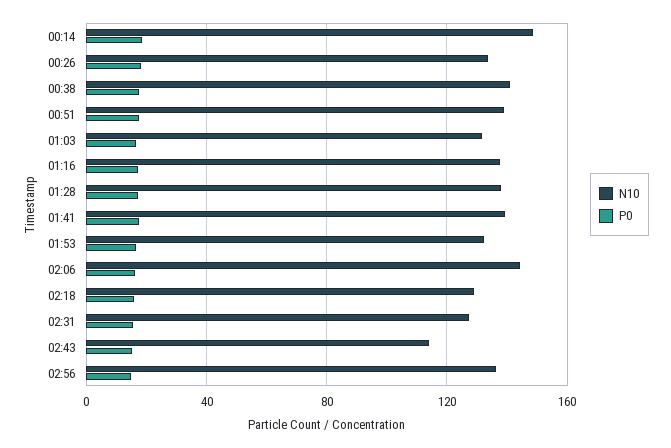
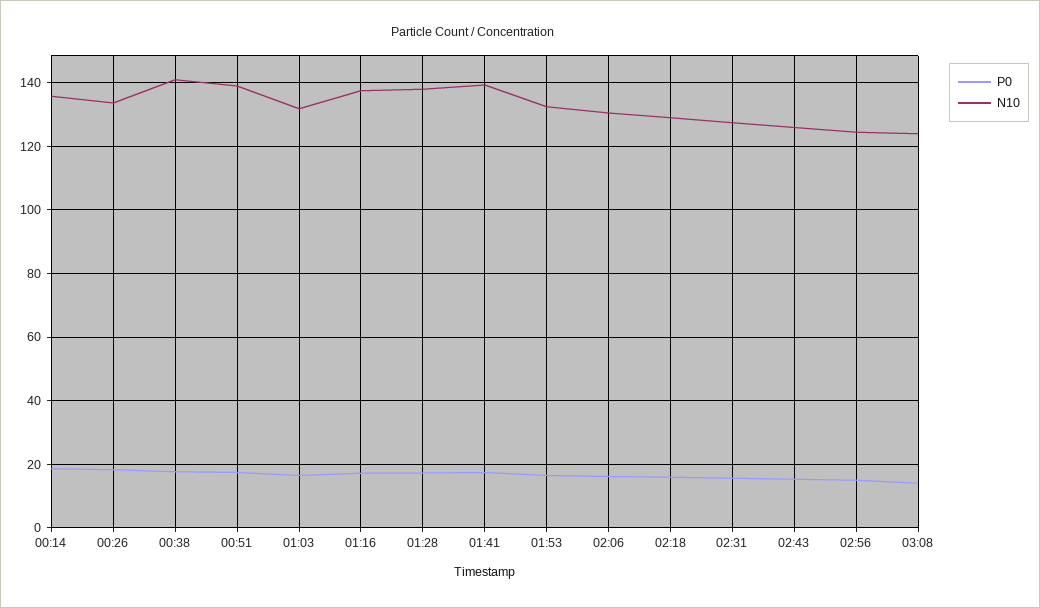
N10, 00:14: 150 -> 136
N10, 02:06: 145 -> 130
N10, 02:43: 115 -> 126
N10, 02:56: 135 -> 124
P0, 03:08: none -> 14
N10, 03:08: none -> 124

